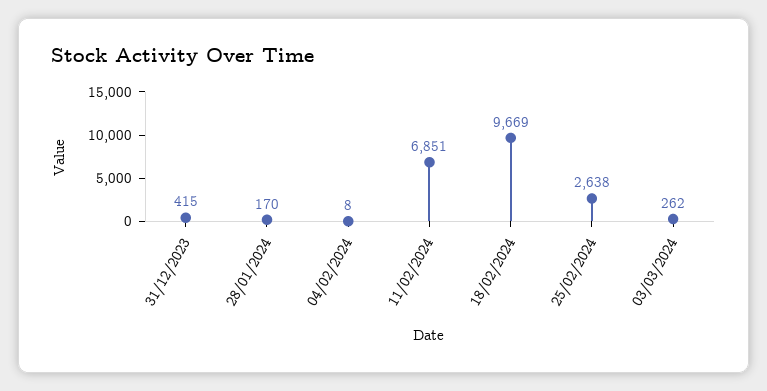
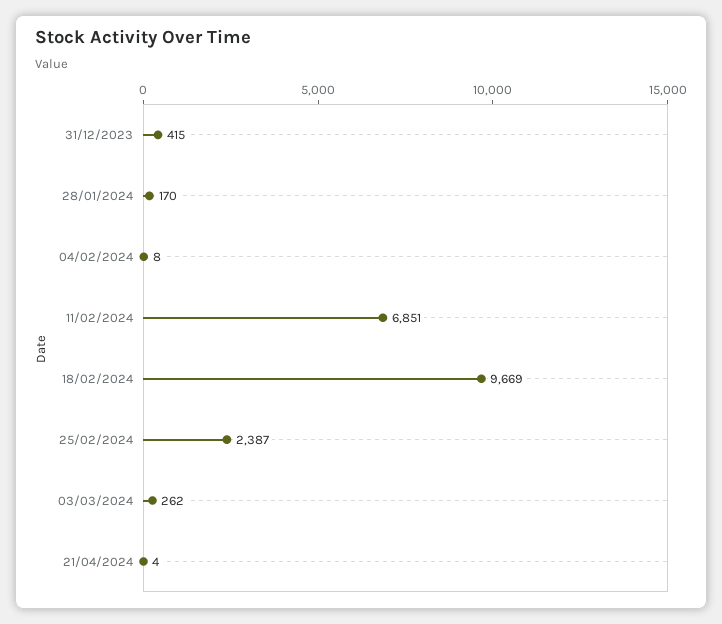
25/02/2024: 2638 -> 2387
21/04/2024: none -> 4

